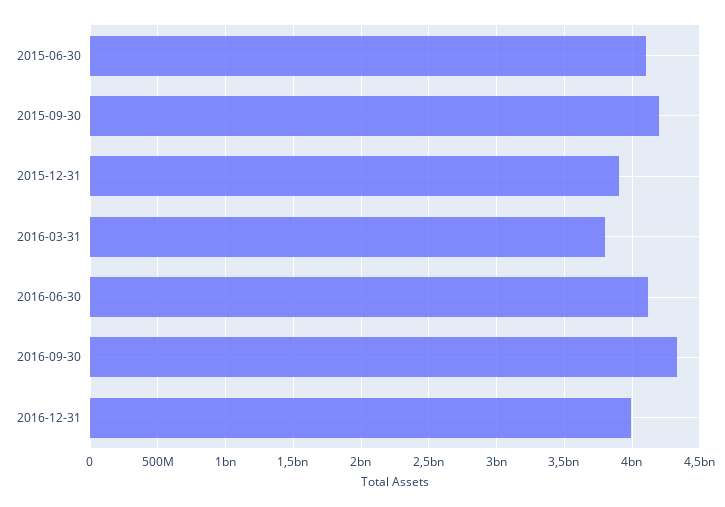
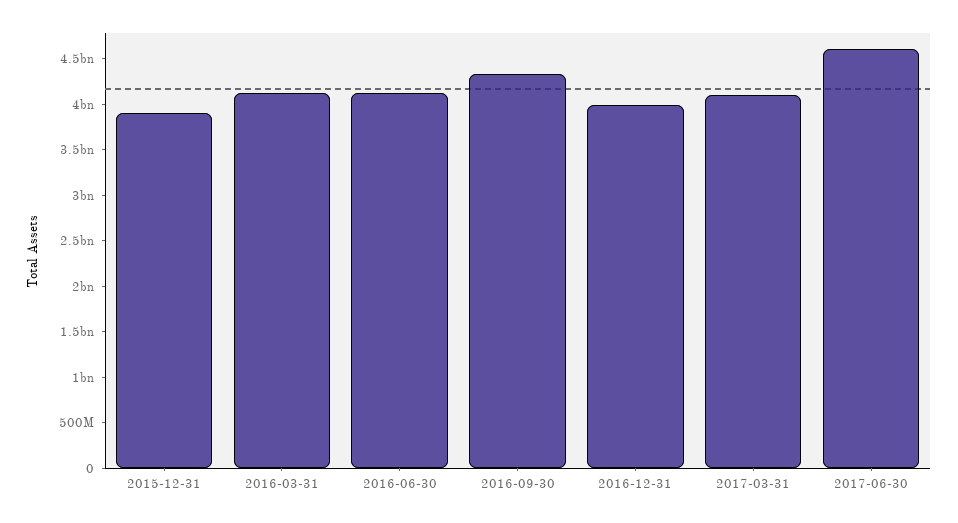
2015-06-30: 4100000000 -> none
2015-09-30: 4200000000 -> none
2016-03-31: 3800000000 -> 4100000000
2017-03-31: none -> 4100000000
2017-06-30: none -> 4600000000

